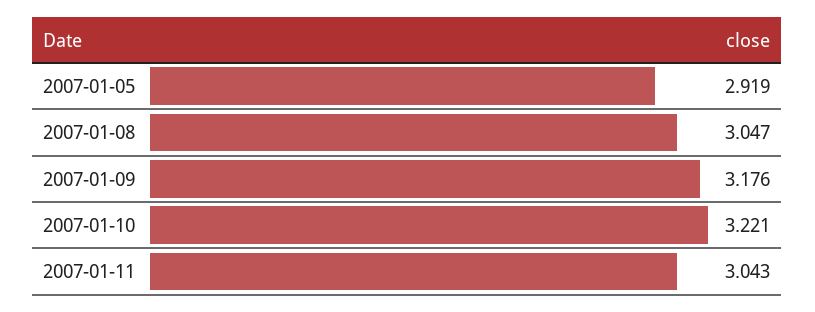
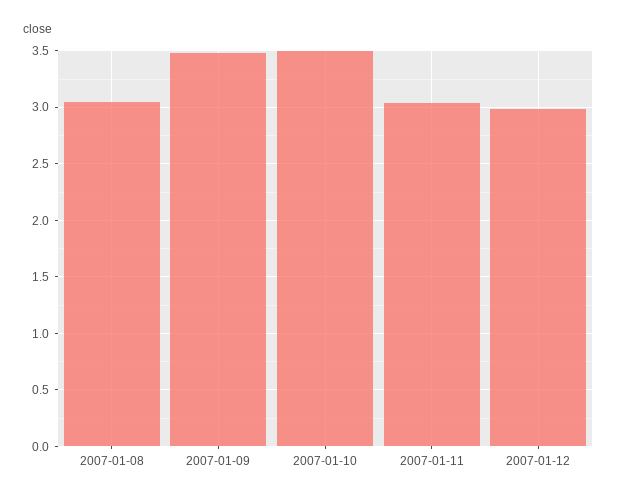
2007-01-05: 2.919 -> none
2007-01-09: 3.176 -> 3.5
2007-01-10: 3.221 -> 3.5
2007-01-12: none -> 3

